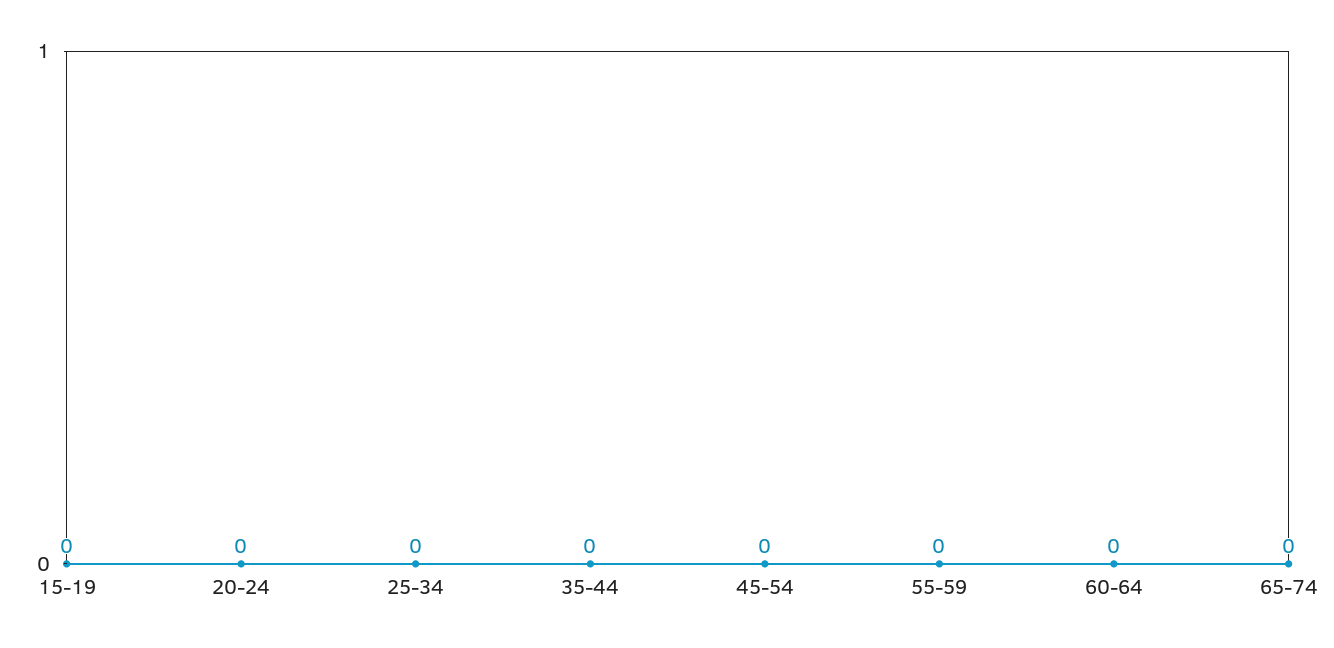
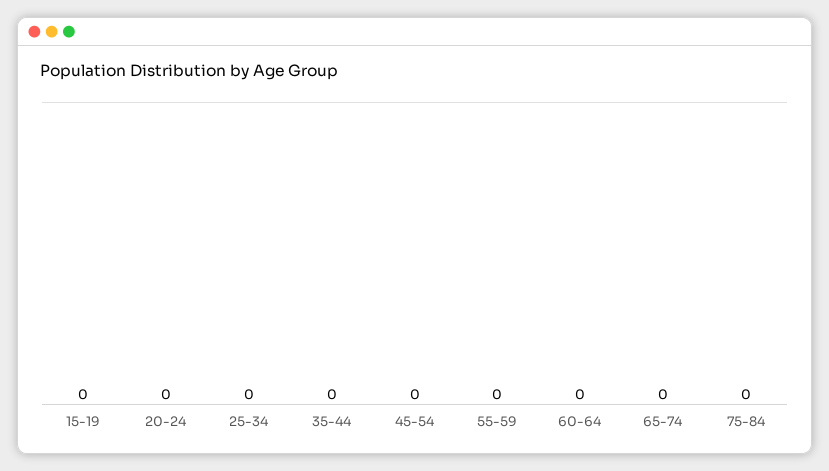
75-84: none -> 0

